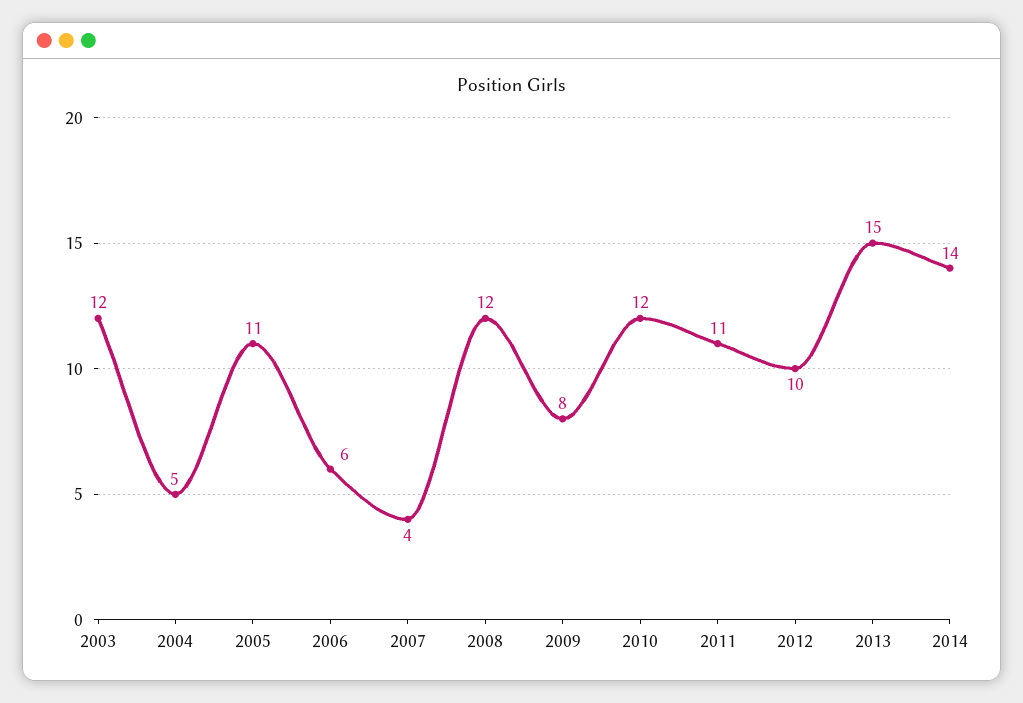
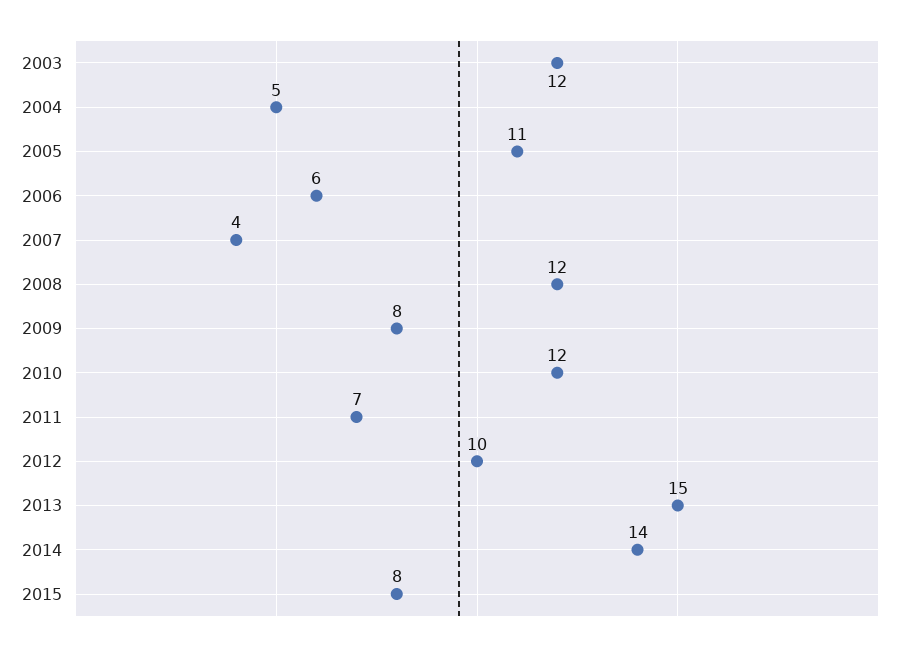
2011: 11 -> 7
2015: none -> 8

